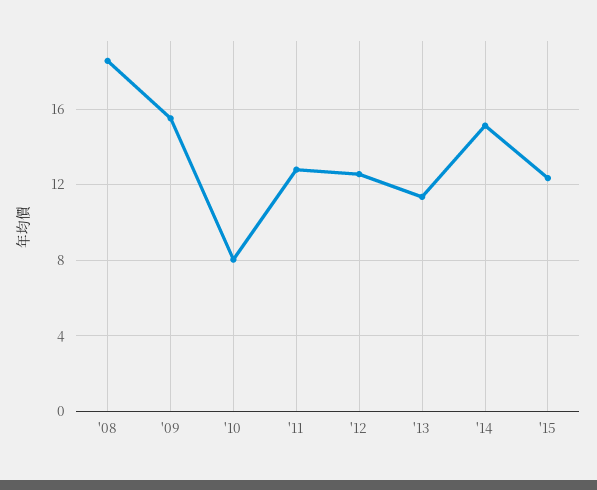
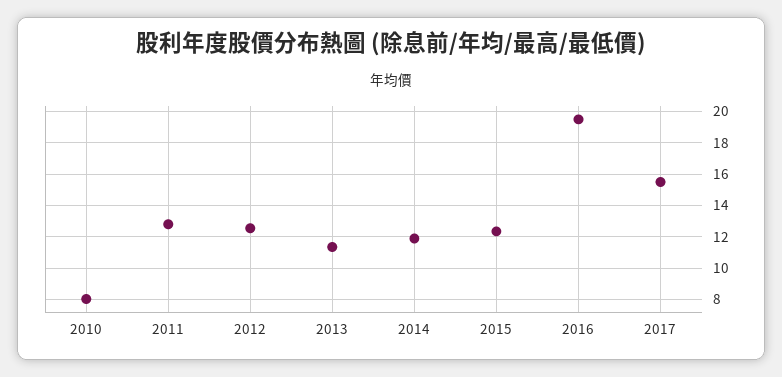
'08: 18.5 -> none
'09: 15.5 -> none
'14: 15 -> 12
2016: none -> 19.5
2017: none -> 15.5

